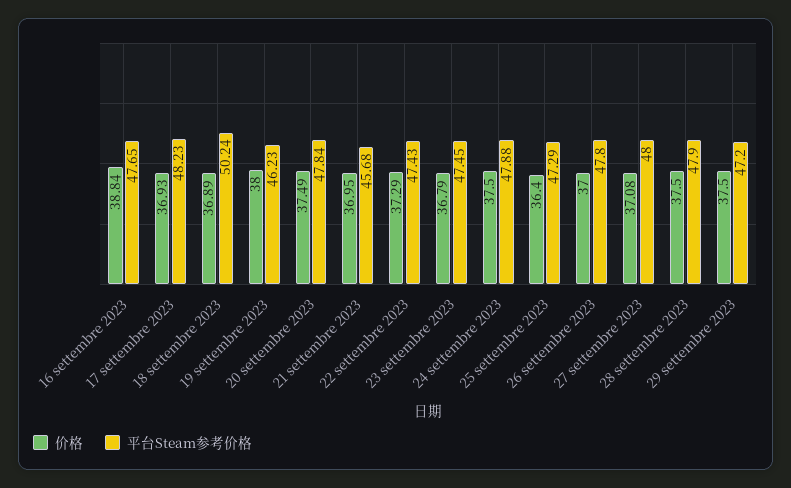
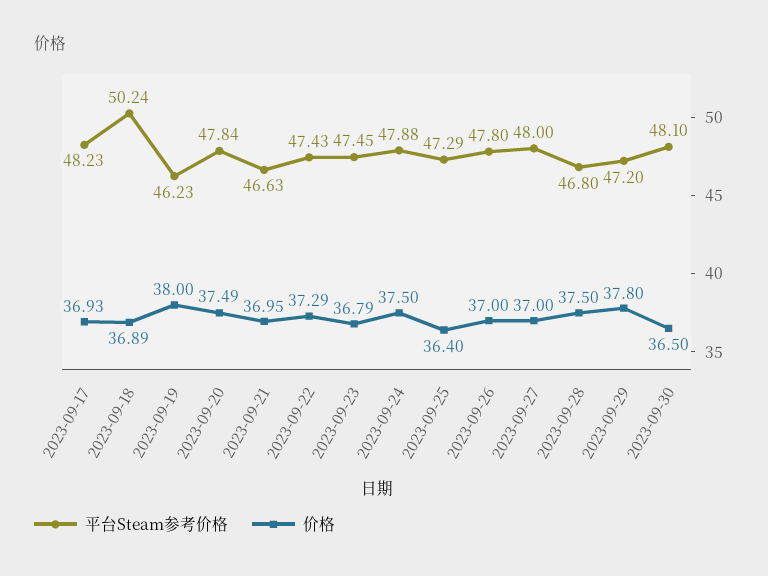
价格, 16 settembre 2023: 38.84 -> none
平台Steam参考价格, 16 settembre 2023: 47.65 -> none
平台Steam参考价格, 21 settembre 2023: 45.68 -> 46.63
价格, 27 settembre 2023: 37.08 -> 37
平台Steam参考价格, 28 settembre 2023: 47.9 -> 46.8
价格, 29 settembre 2023: 37.5 -> 37.8
平台Steam参考价格, 2023-09-30: none -> 48.1
价格, 2023-09-30: none -> 36.5

